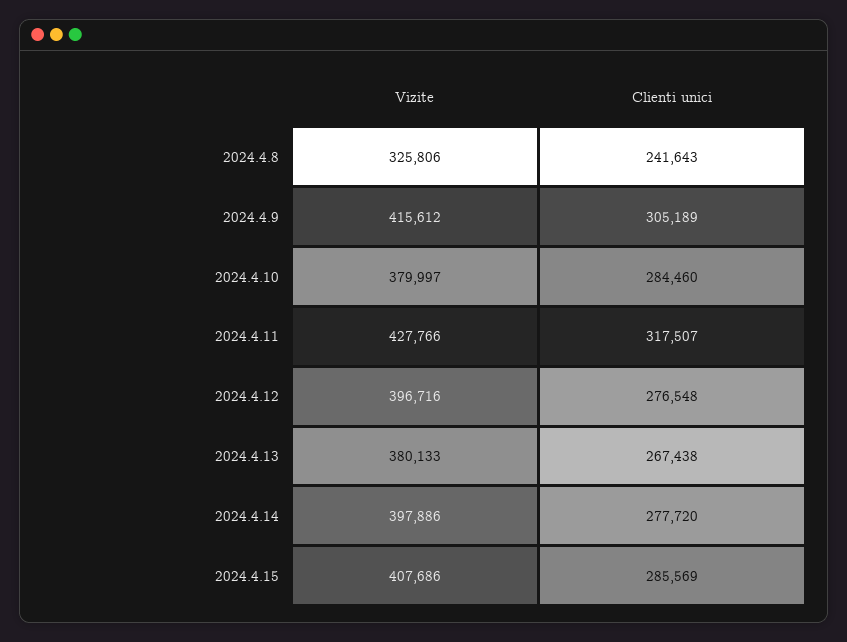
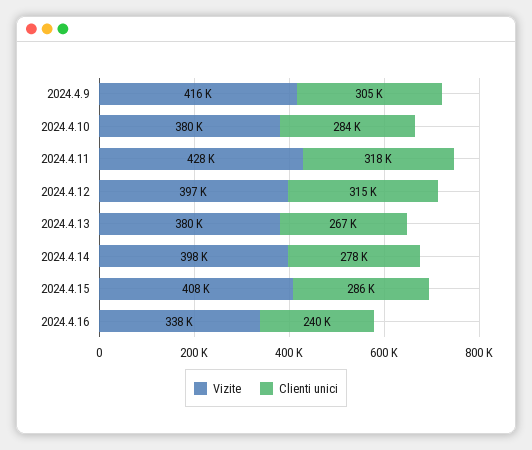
Vizite, 2024.4.8: 325806 -> none
Clienti unici, 2024.4.8: 241643 -> none
Clienti unici, 2024.4.12: 276548 -> 315000
Vizite, 2024.4.16: none -> 338000
Clienti unici, 2024.4.16: none -> 240000

